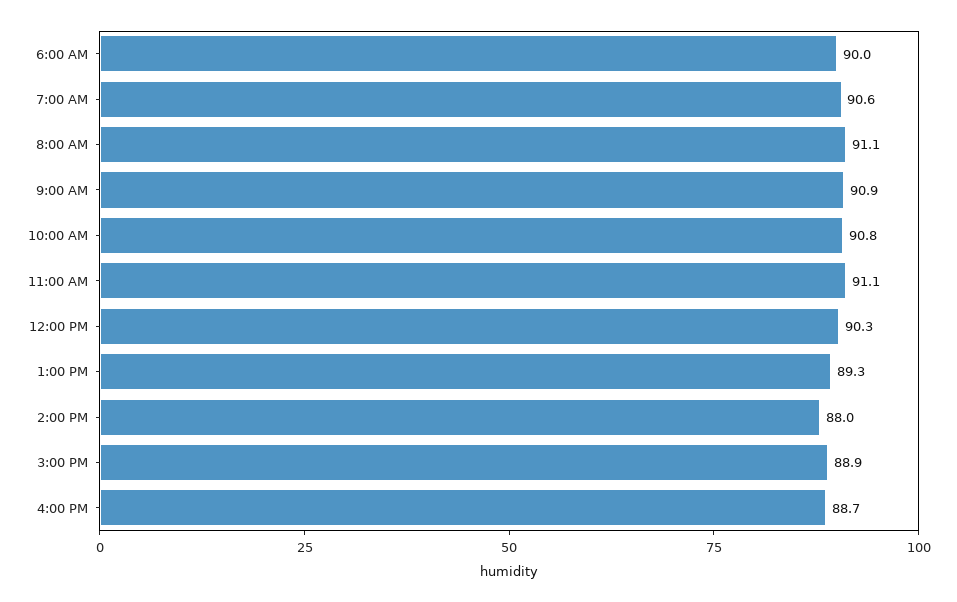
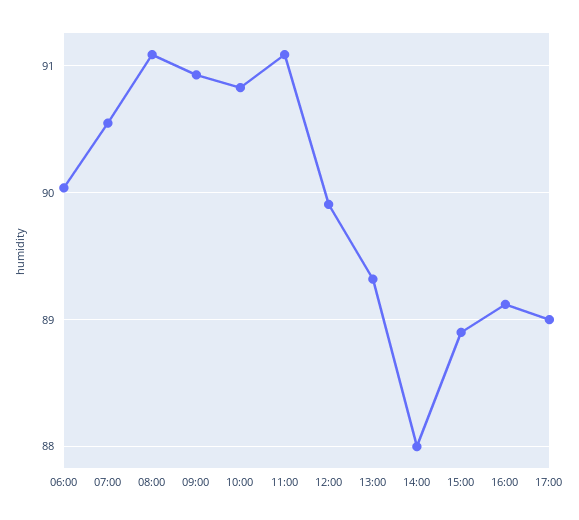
12:00 PM: 90.3 -> 89.9
4:00 PM: 88.7 -> 89.1
17:00: none -> 89

